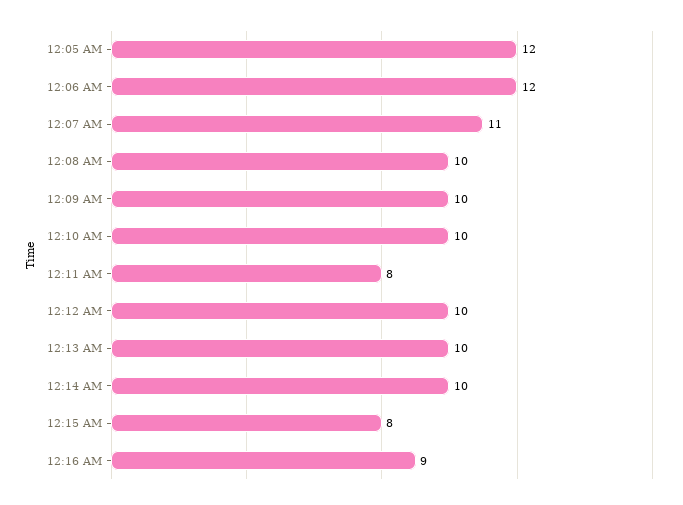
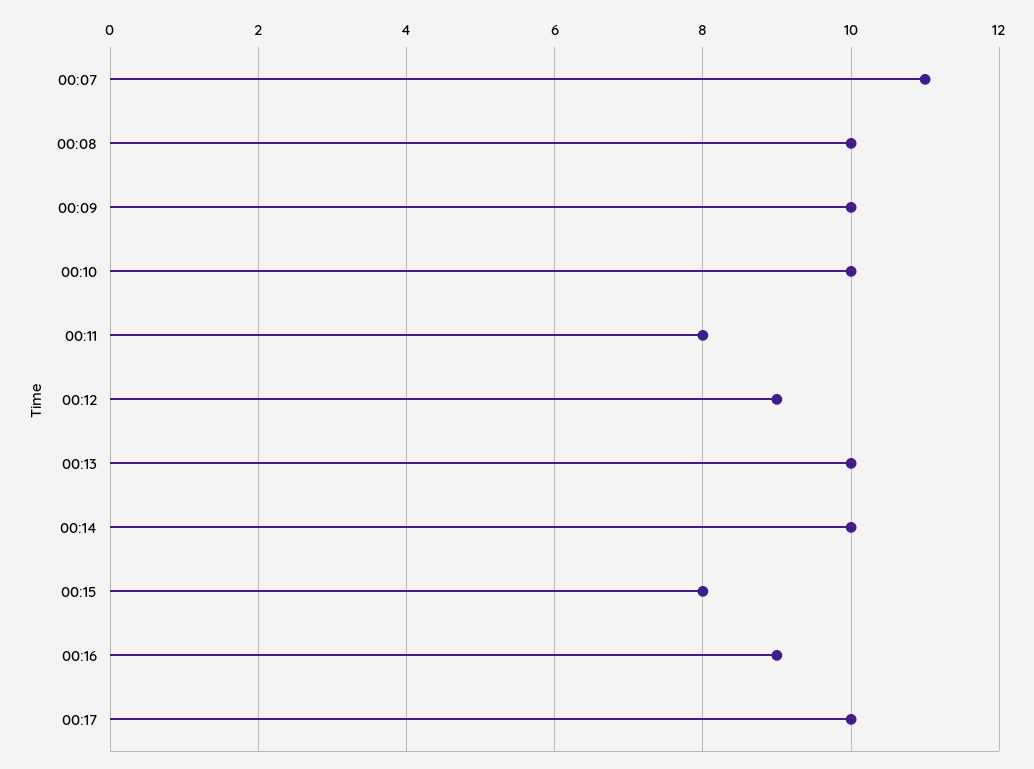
12:05 AM: 12 -> none
12:06 AM: 12 -> none
12:12 AM: 10 -> 9
00:17: none -> 10

